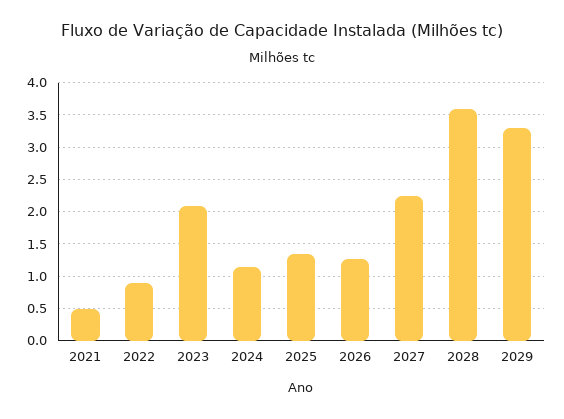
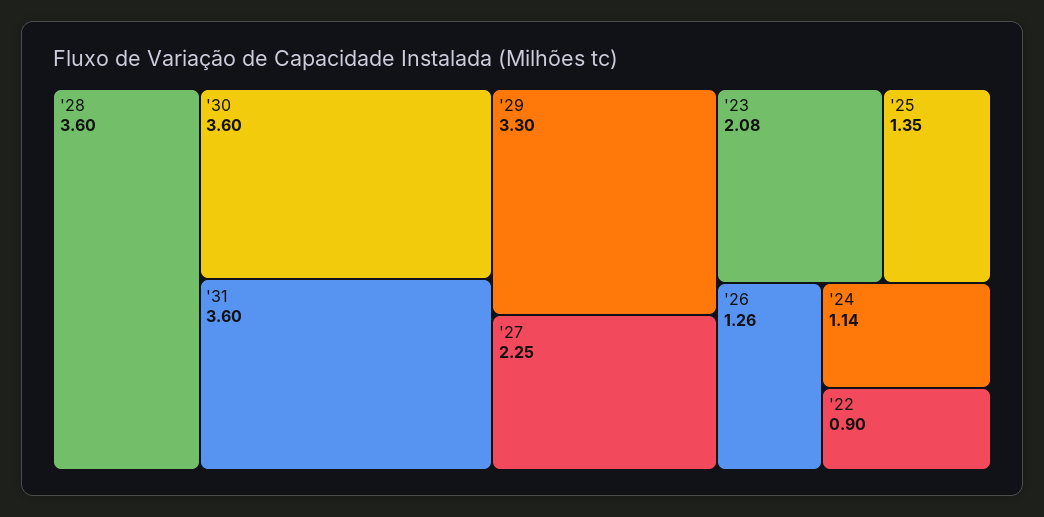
2021: 0.5 -> none
'30: none -> 3.6
'31: none -> 3.6

